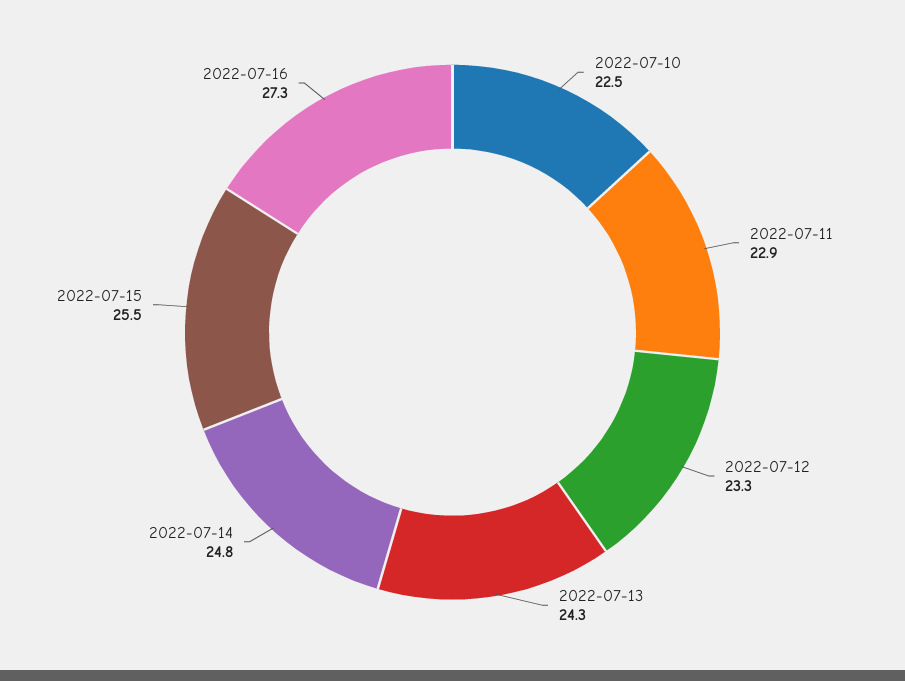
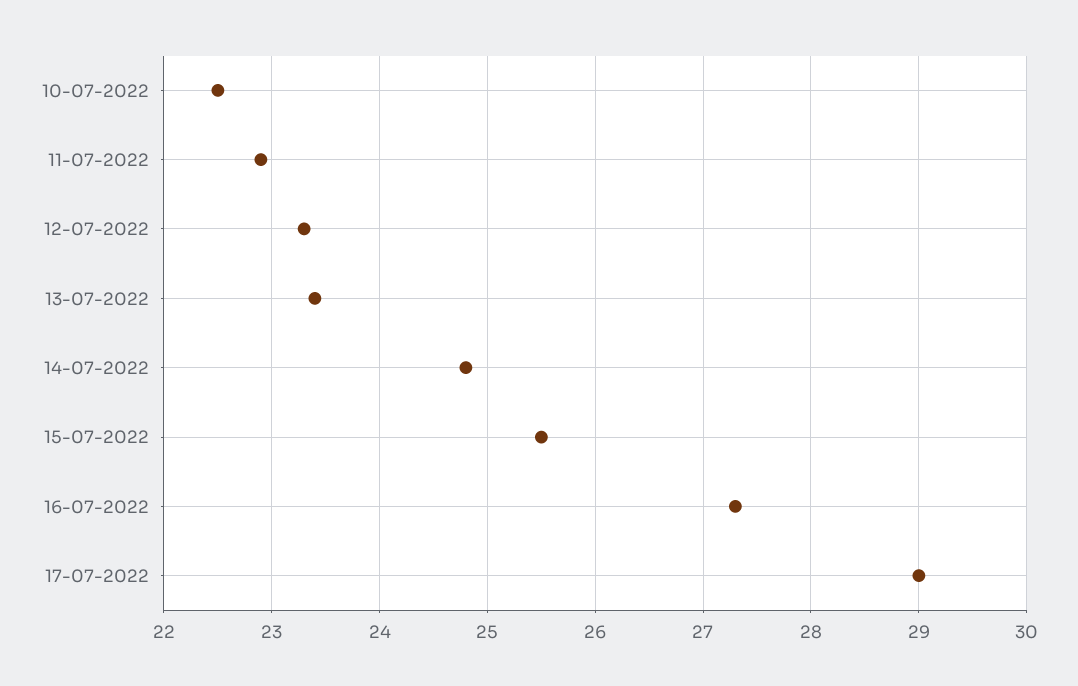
2022-07-13: 24.3 -> 23.4
17-07-2022: none -> 29

